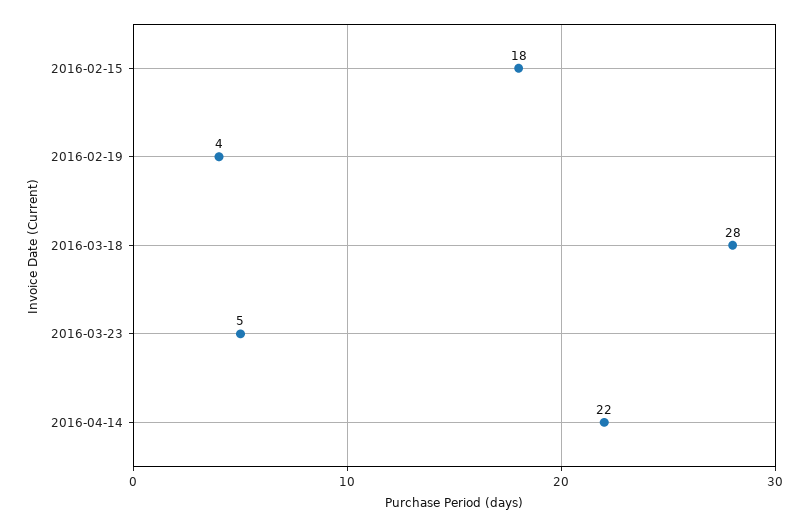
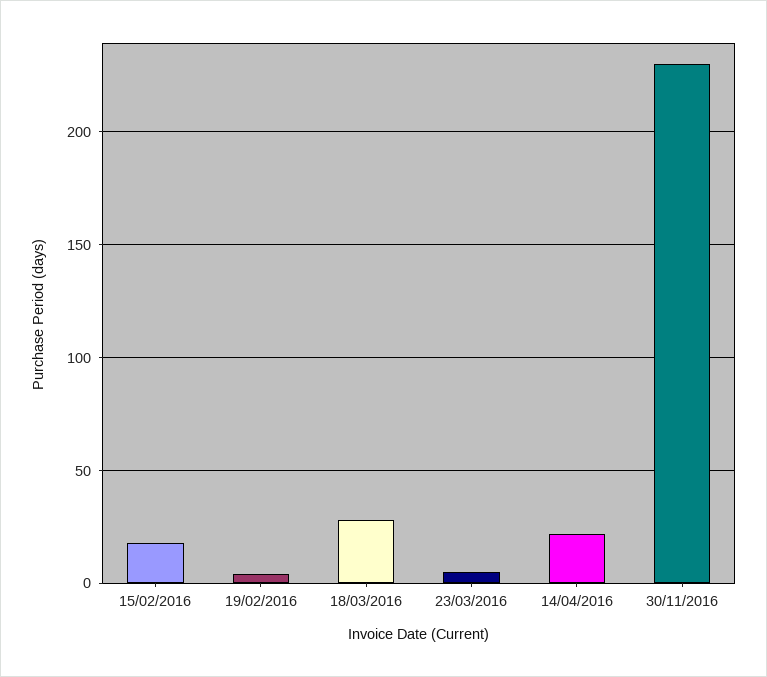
30/11/2016: none -> 230

